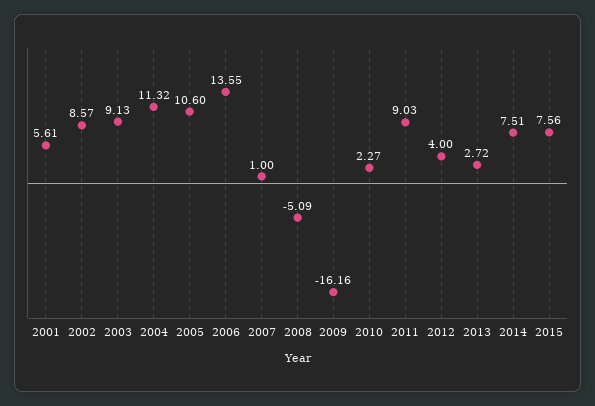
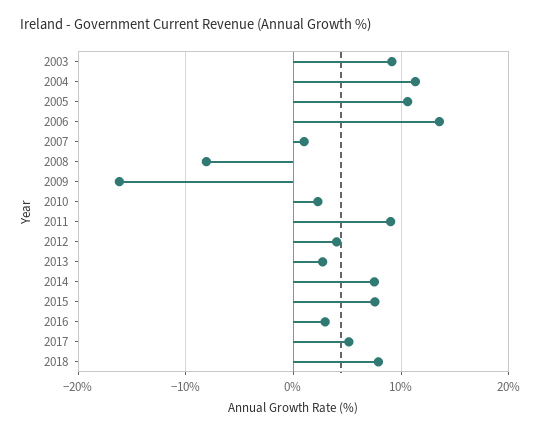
2001: 5.61 -> none
2002: 8.57 -> none
2008: -5.09 -> -8
2016: none -> 3
2017: none -> 5
2018: none -> 8

